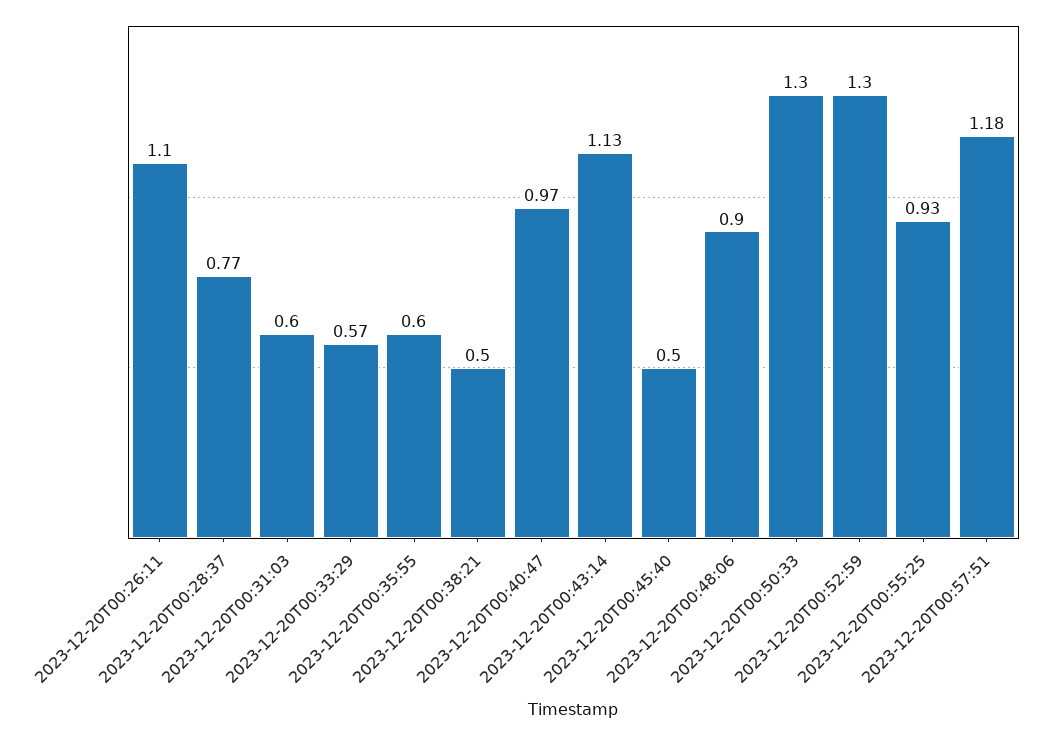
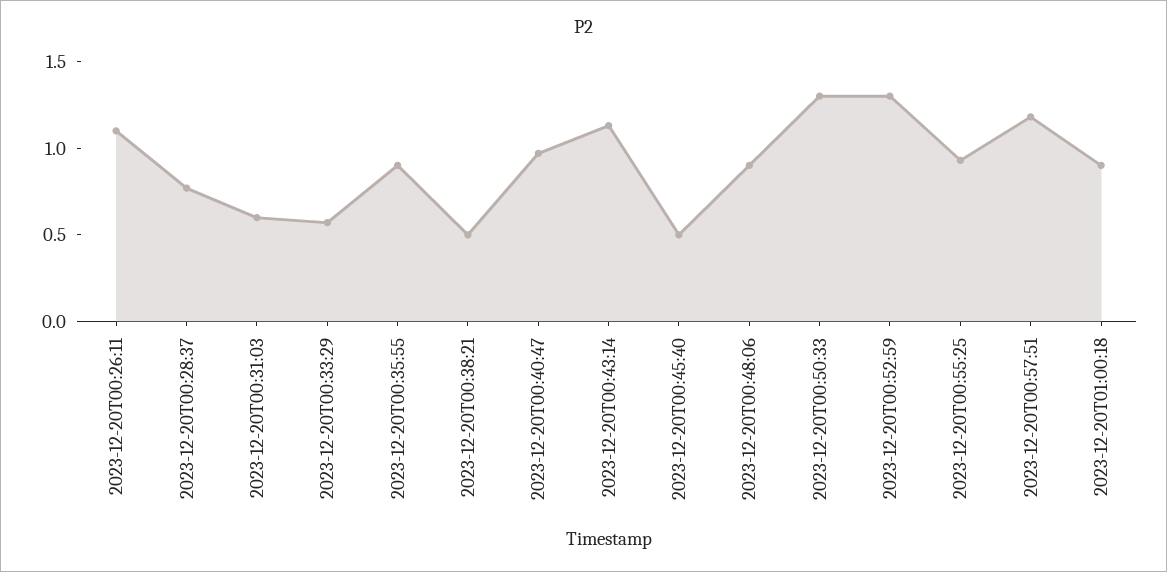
2023-12-20T00:35:55: 0.6 -> 0.9
2023-12-20T01:00:18: none -> 0.9

